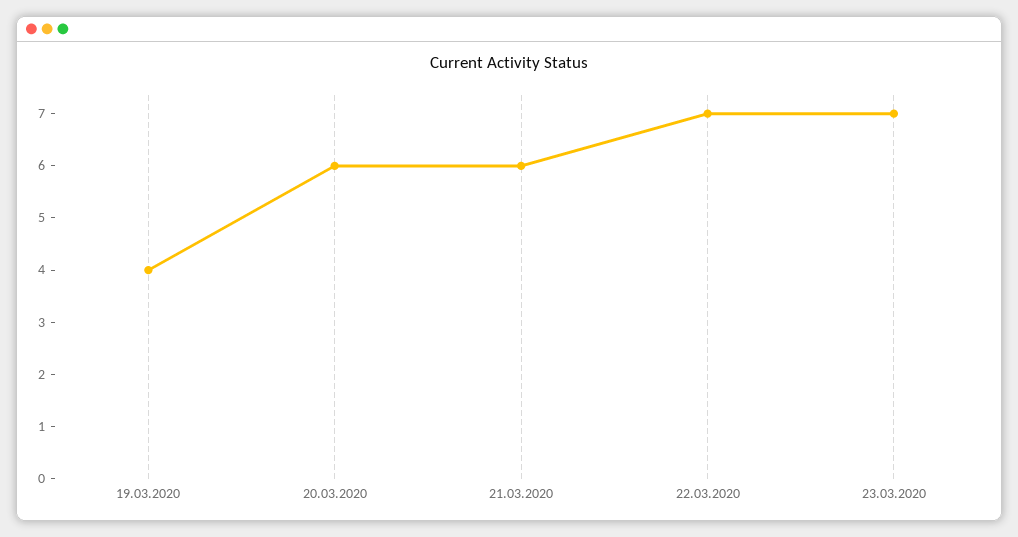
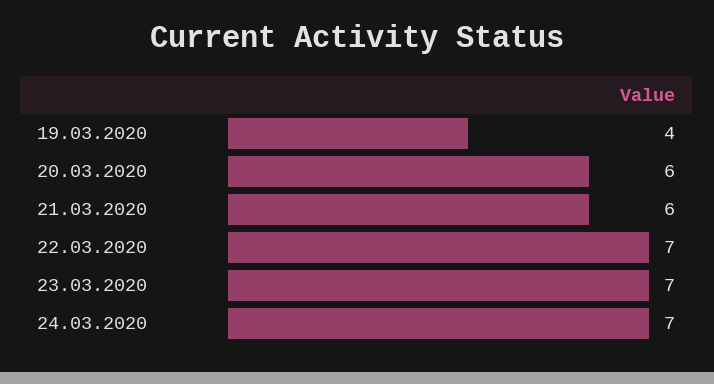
24.03.2020: none -> 7

